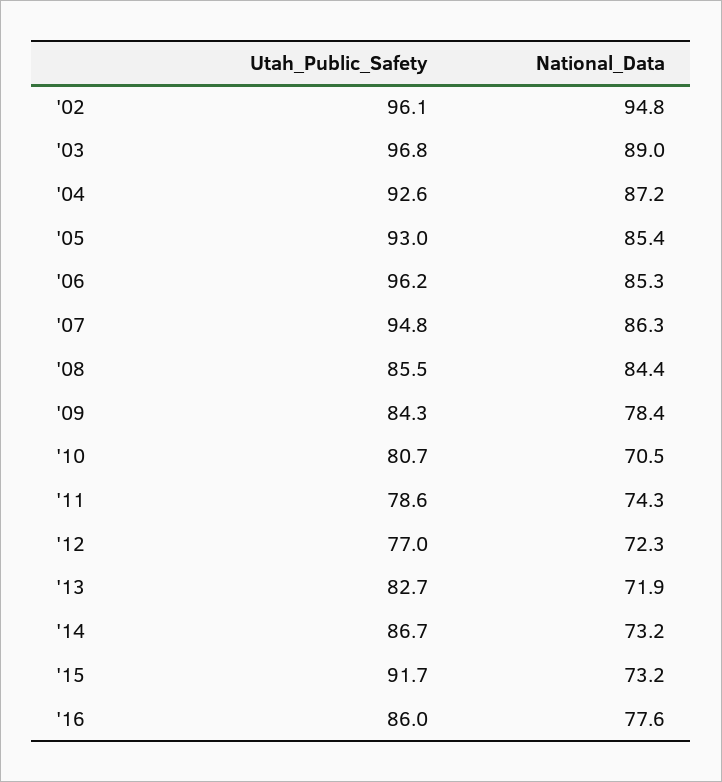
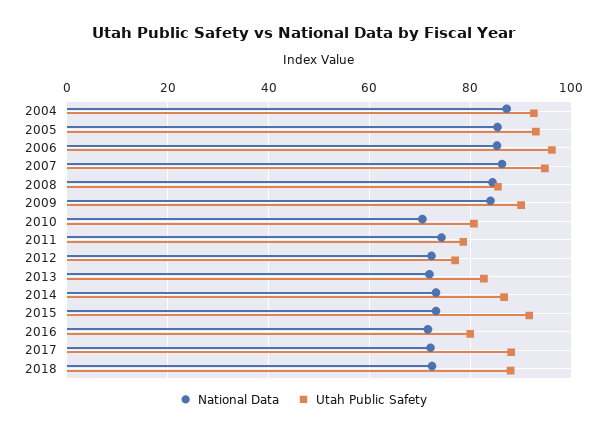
Utah_Public_Safety, '02: 96.1 -> none
National_Data, '02: 94.8 -> none
Utah_Public_Safety, '03: 96.8 -> none
National_Data, '03: 89 -> none
Utah_Public_Safety, '09: 84.3 -> 90
National_Data, '09: 78.4 -> 84
Utah_Public_Safety, '16: 86 -> 80
National_Data, '16: 77.6 -> 72
National_Data, 2017: none -> 72
Utah_Public_Safety, 2017: none -> 88
National_Data, 2018: none -> 72
Utah_Public_Safety, 2018: none -> 88

